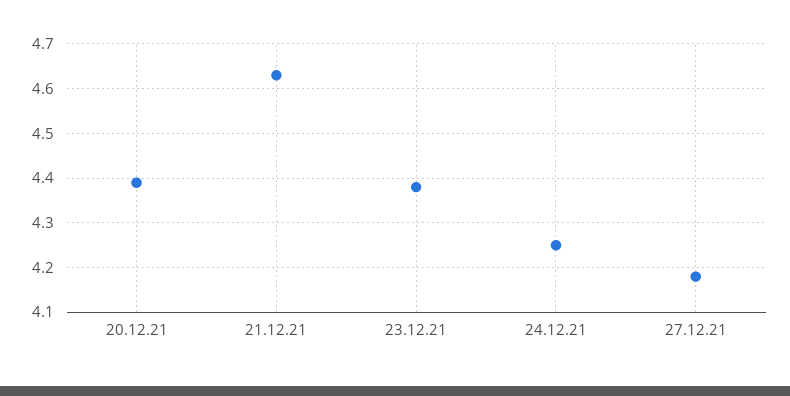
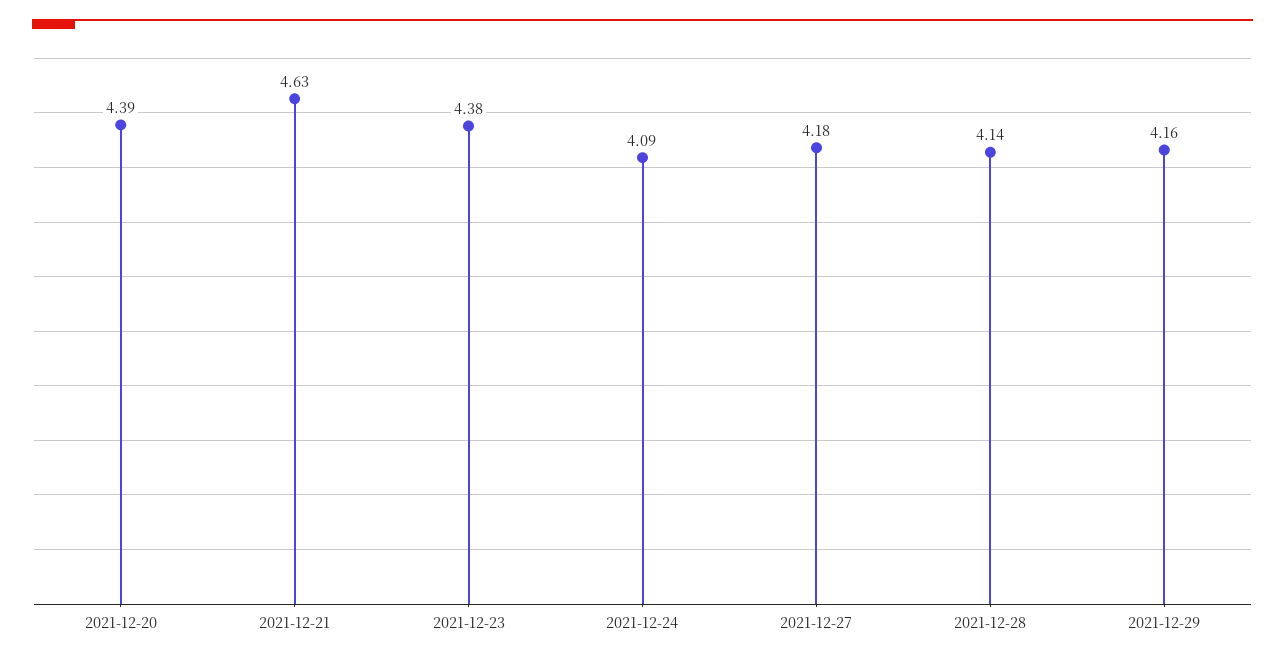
24.12.21: 4.25 -> 4.09
2021-12-28: none -> 4.14
2021-12-29: none -> 4.16

